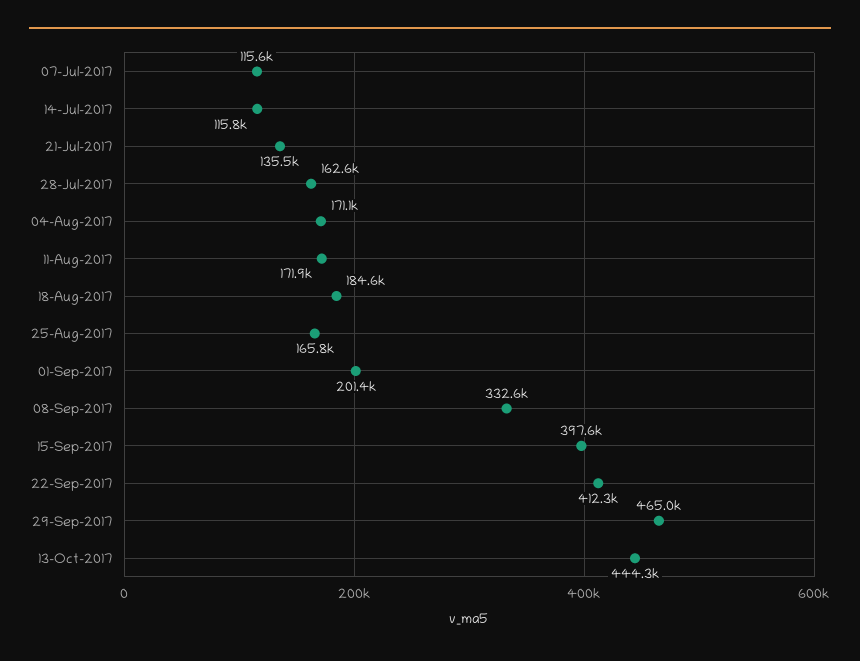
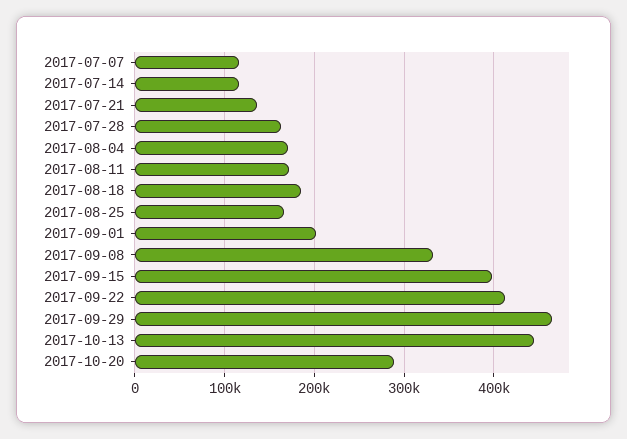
2017-10-20: none -> 290000

